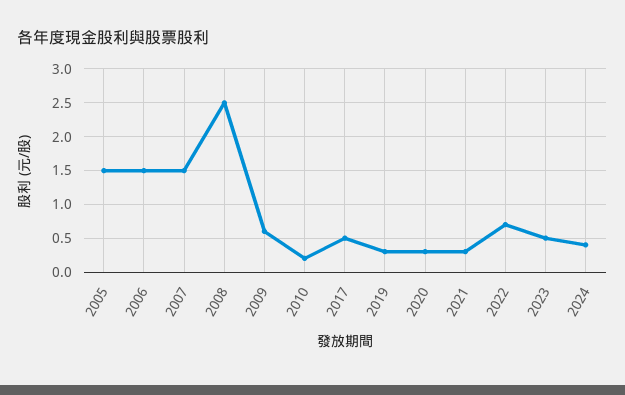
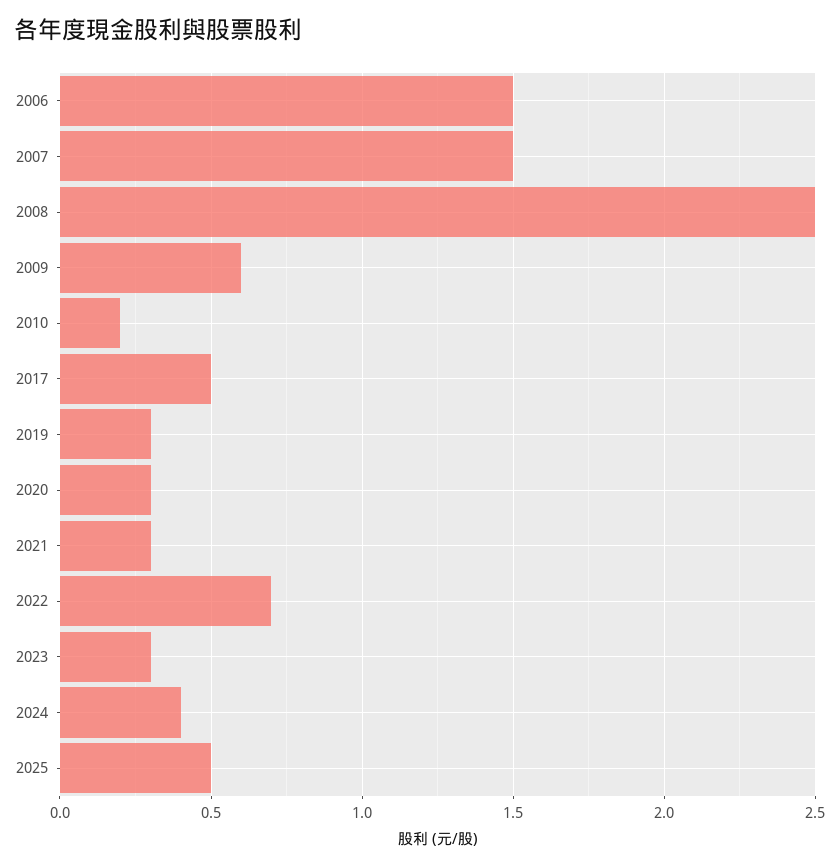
2005: 1.5 -> none
2023: 0.5 -> 0.3
2025: none -> 0.5

